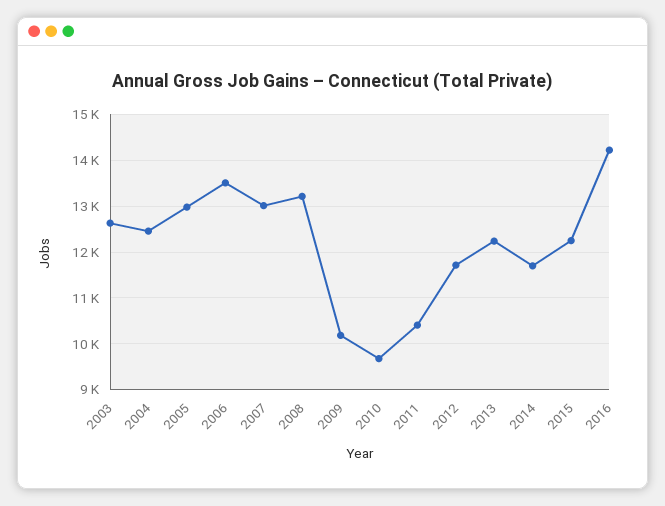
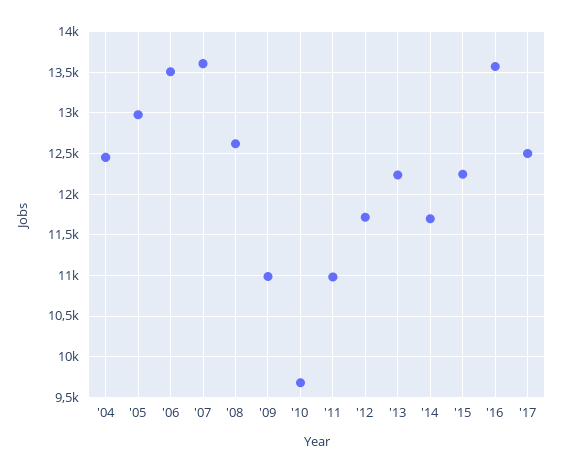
2003: 12600 -> none
2007: 13000 -> 13600
2008: 13200 -> 12600
2009: 10200 -> 11000
2011: 10400 -> 11000
2016: 14200 -> 13600
'17: none -> 12500

